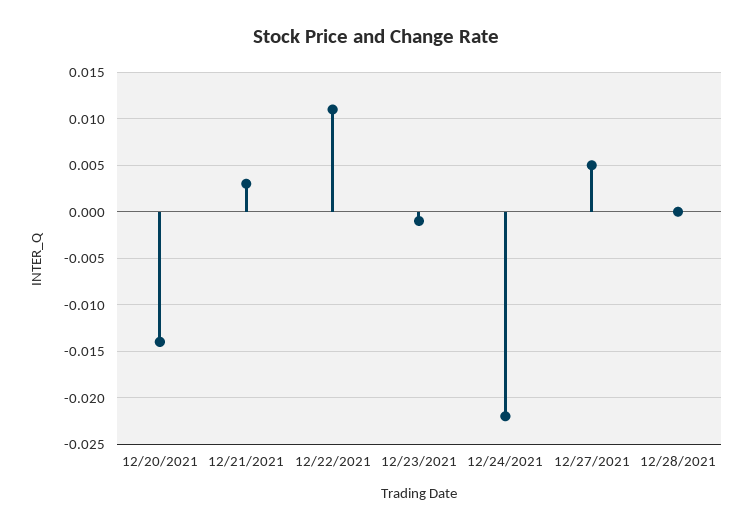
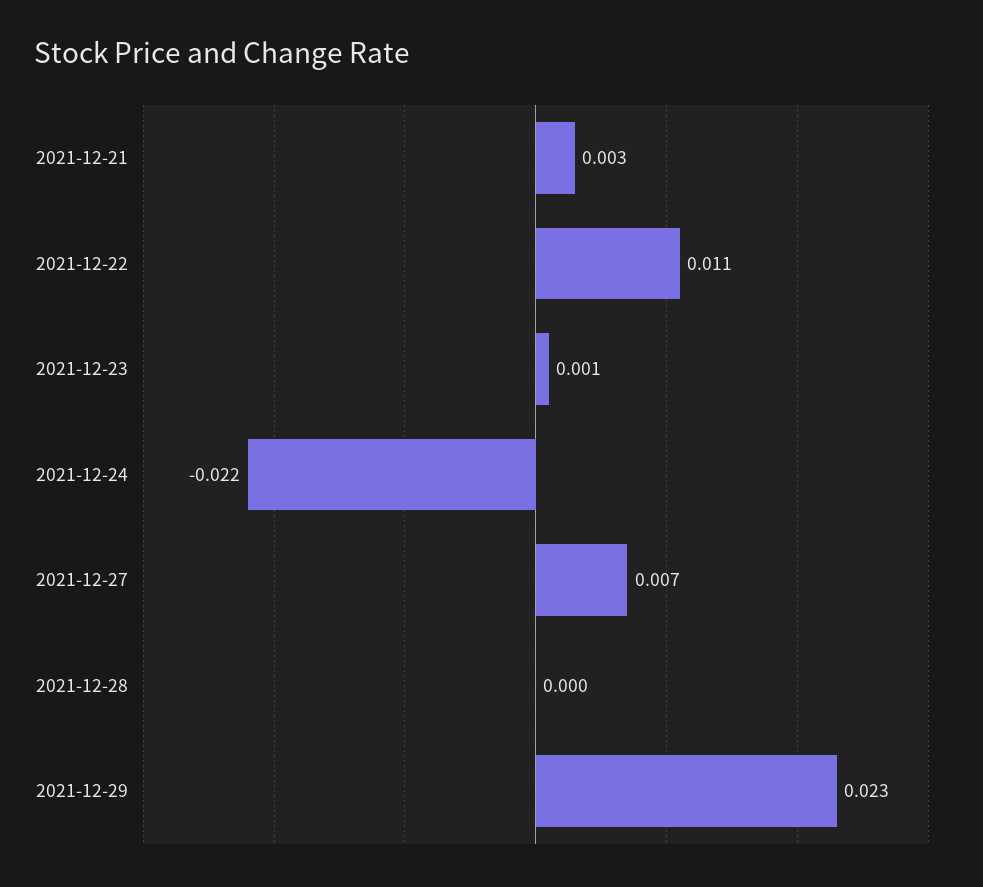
12/20/2021: -0.014 -> none
12/23/2021: -0.001 -> 0.001
12/27/2021: 0.005 -> 0.007
2021-12-29: none -> 0.023

